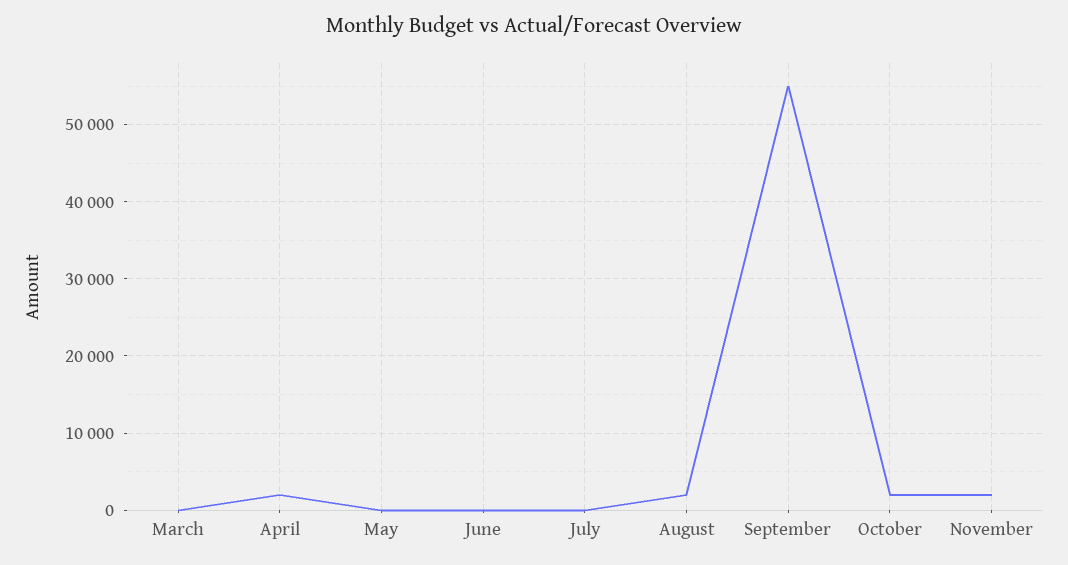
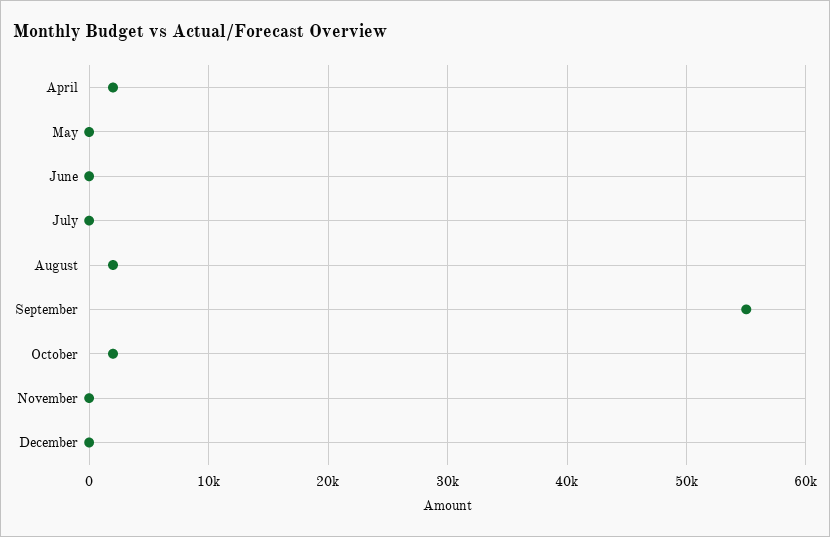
March: 0 -> none
November: 2000 -> 0
December: none -> 0

